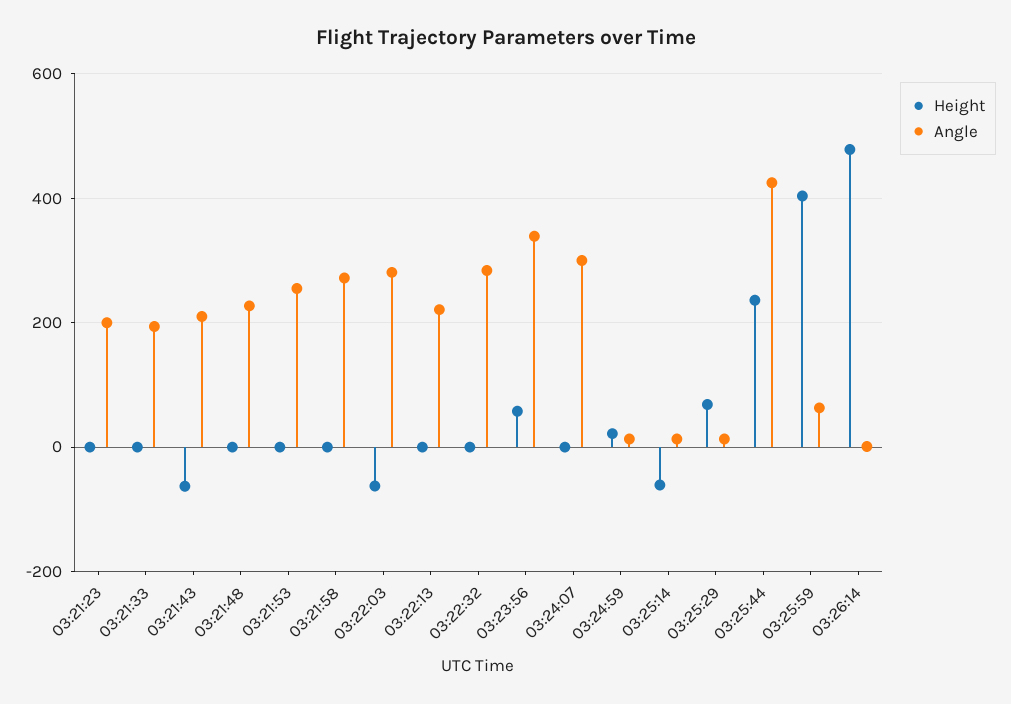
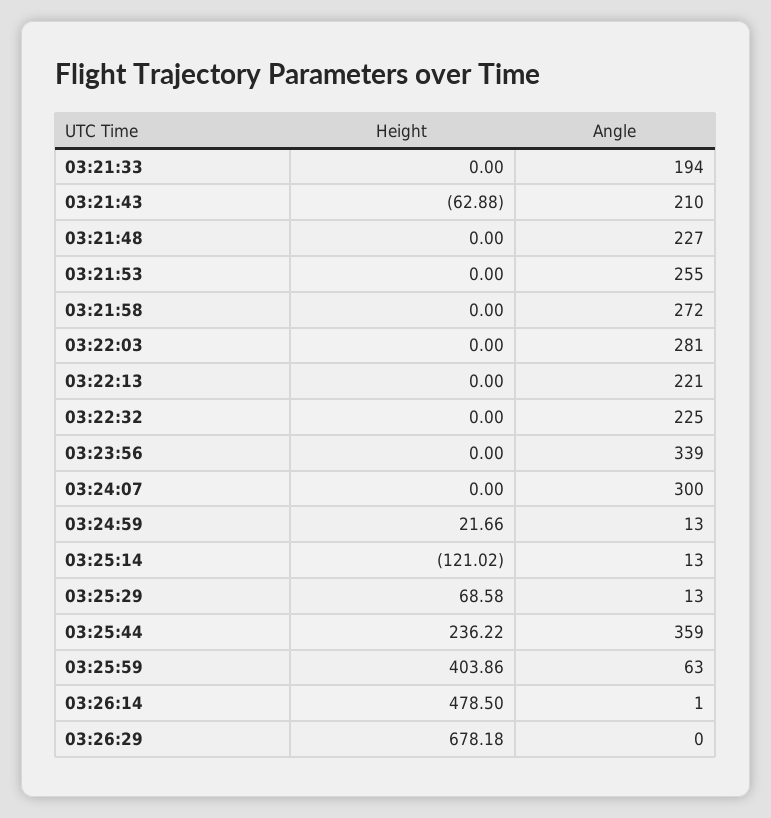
Height, 03:21:23: 0 -> none
Angle, 03:21:23: 200 -> none
Height, 03:22:03: -60 -> 0
Angle, 03:22:32: 280 -> 225
Height, 03:23:56: 60 -> 0
Height, 03:25:14: -60 -> -121.02
Angle, 03:25:44: 420 -> 359
Height, 03:26:29: none -> 678.18
Angle, 03:26:29: none -> 0

